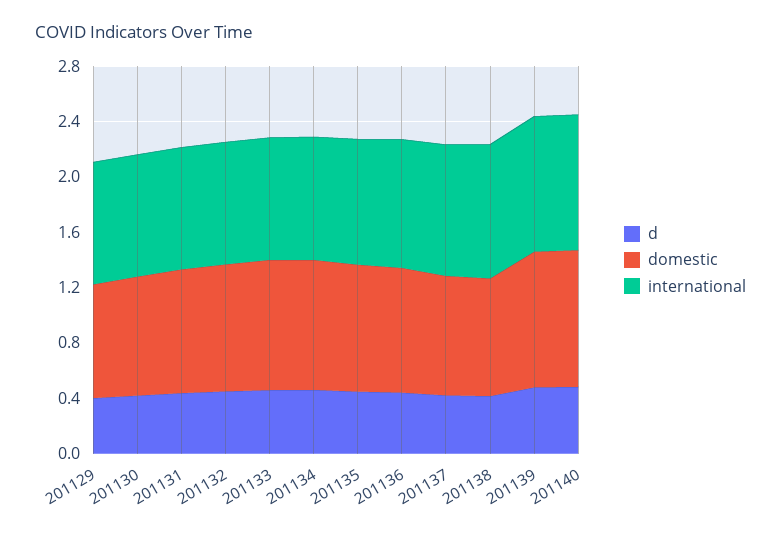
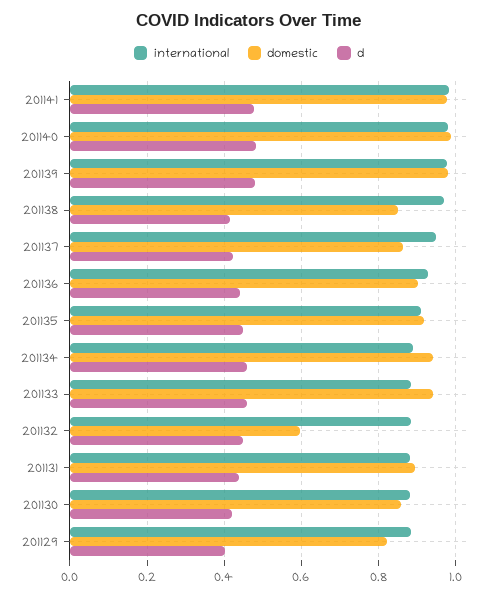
domestic, 201132: 0.9 -> 0.6
international, 201141: none -> 0.98
domestic, 201141: none -> 0.98
d, 201141: none -> 0.48

